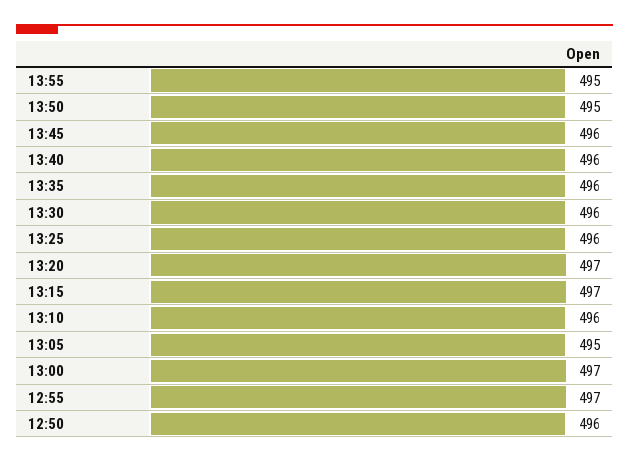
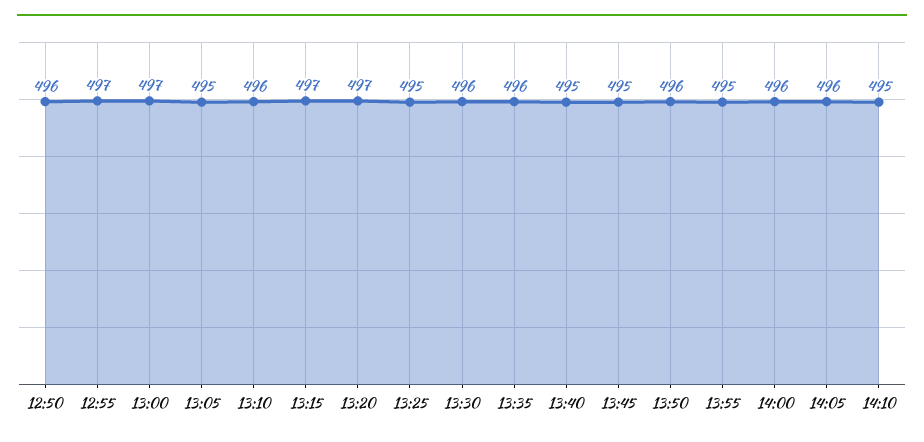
13:50: 495 -> 496
13:45: 496 -> 495
13:40: 496 -> 495
13:25: 496 -> 495
14:00: none -> 496
14:05: none -> 496
14:10: none -> 495

